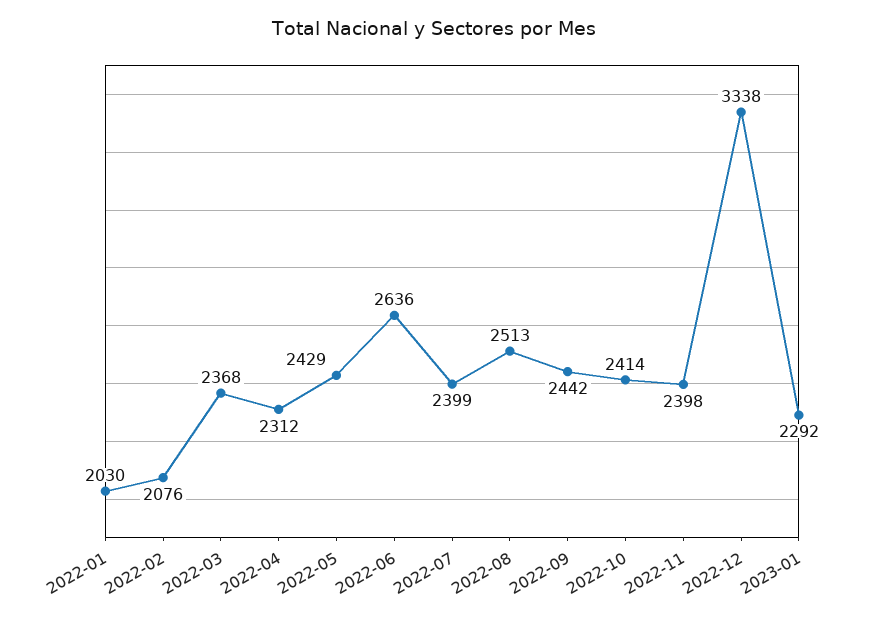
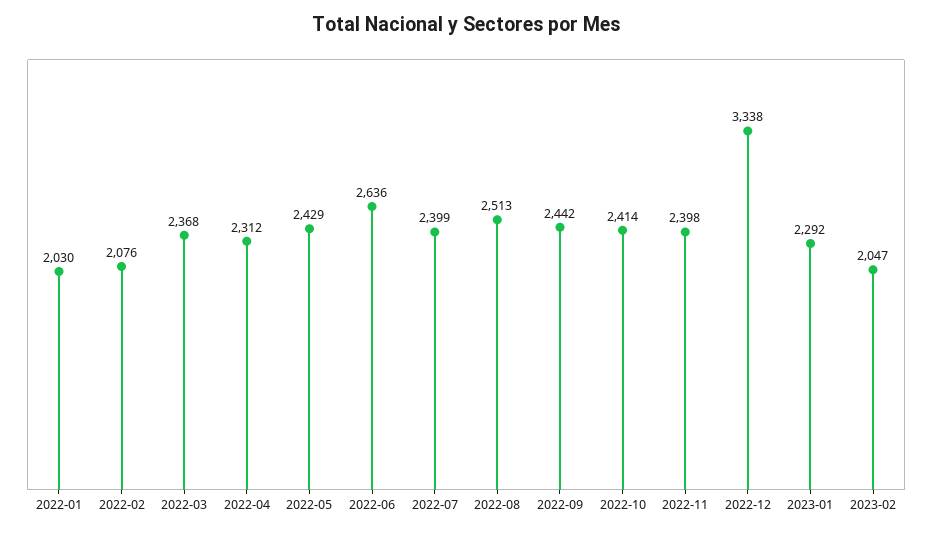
2023-02: none -> 2047

